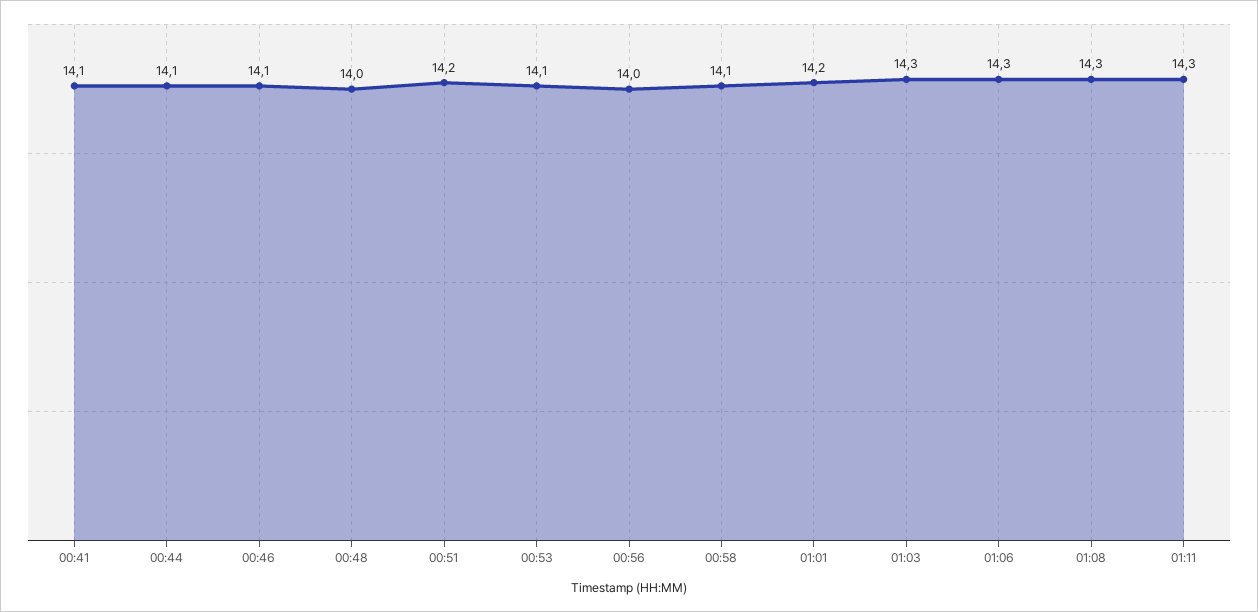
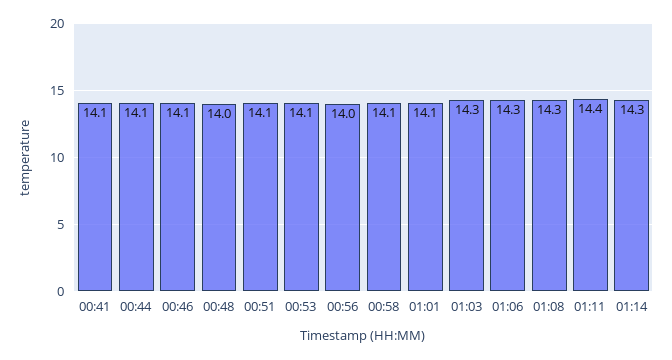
00:51: 14.2 -> 14.1
01:01: 14.2 -> 14.1
01:11: 14.3 -> 14.4
01:14: none -> 14.3

